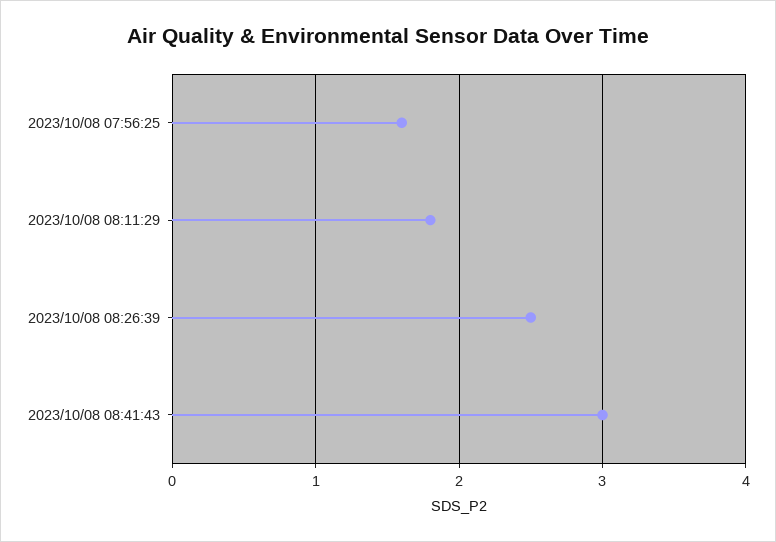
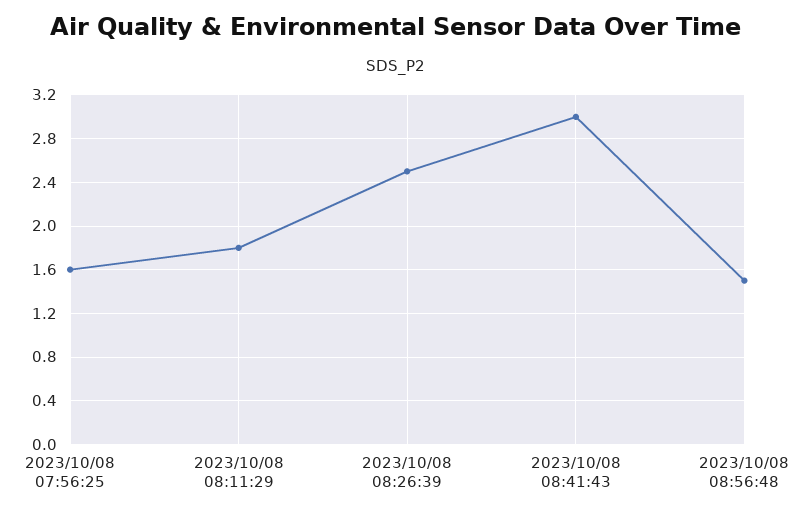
2023/10/08 08:56:48: none -> 1.5

